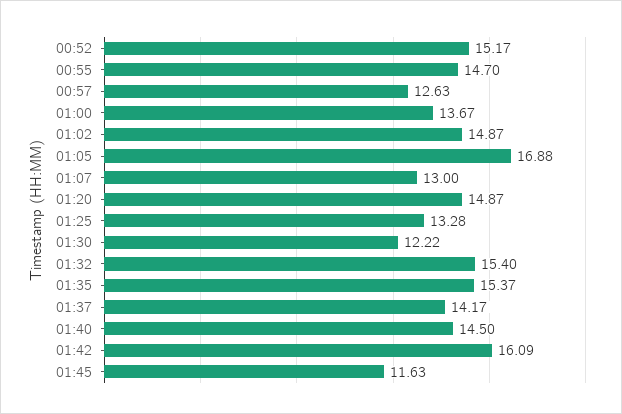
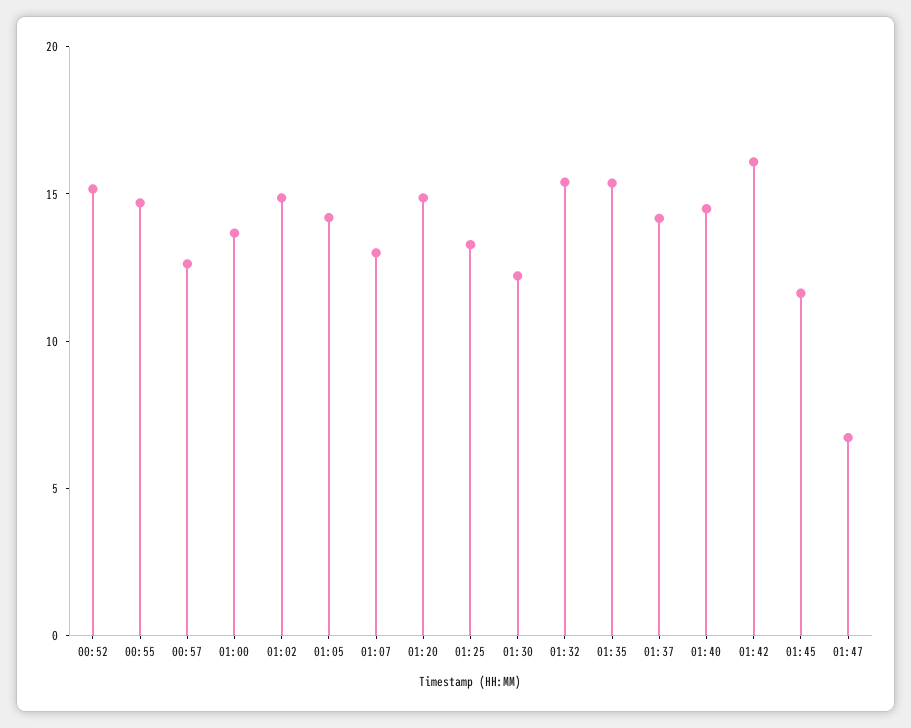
01:05: 16.88 -> 14
01:47: none -> 7

